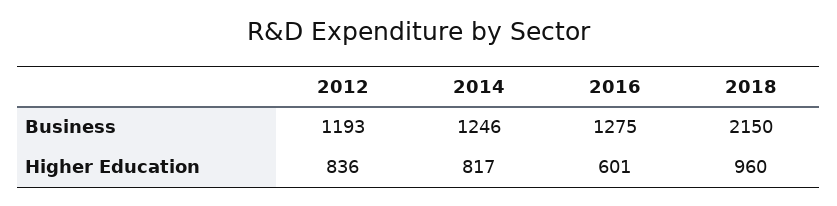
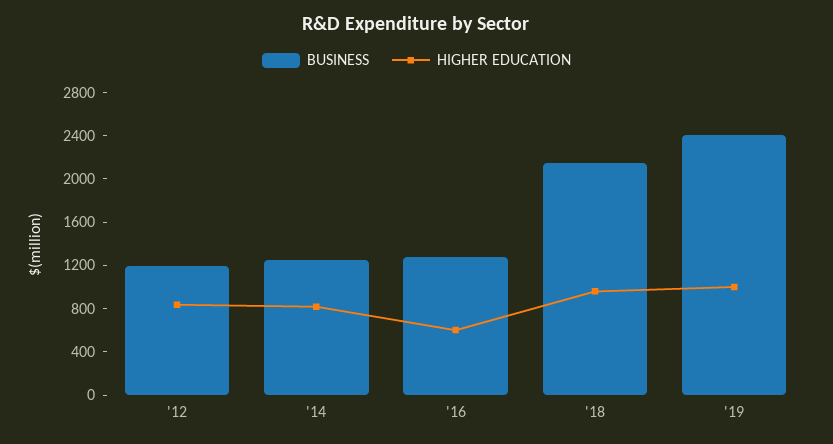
Business, '19: none -> 2400
Higher Education, '19: none -> 1000

